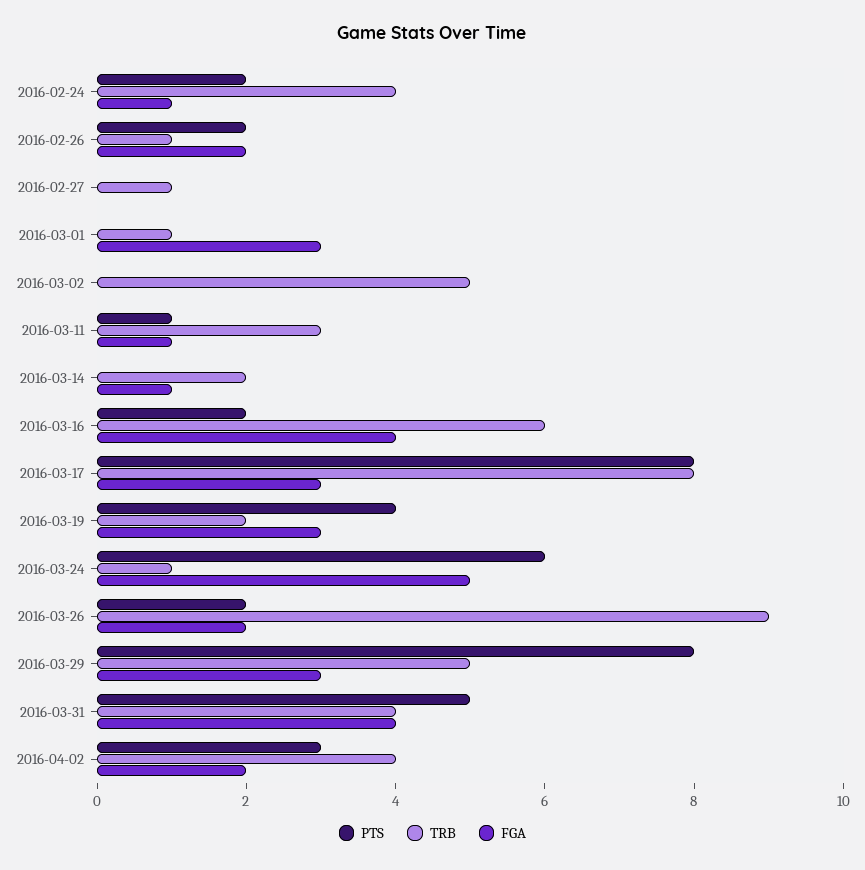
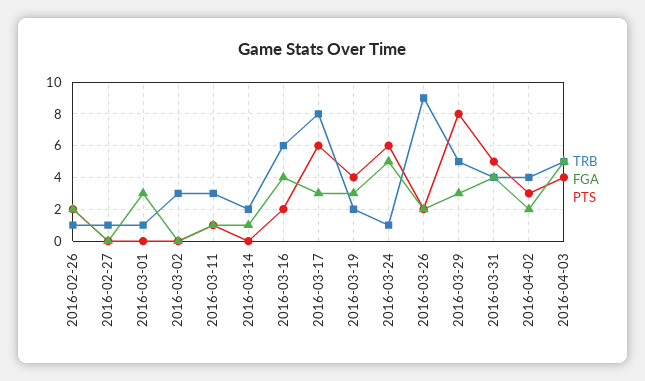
PTS, 2016-02-24: 2 -> none
TRB, 2016-02-24: 4 -> none
FGA, 2016-02-24: 1 -> none
TRB, 2016-03-02: 5 -> 3
PTS, 2016-03-17: 8 -> 6
TRB, 2016-04-03: none -> 5
FGA, 2016-04-03: none -> 5
PTS, 2016-04-03: none -> 4

